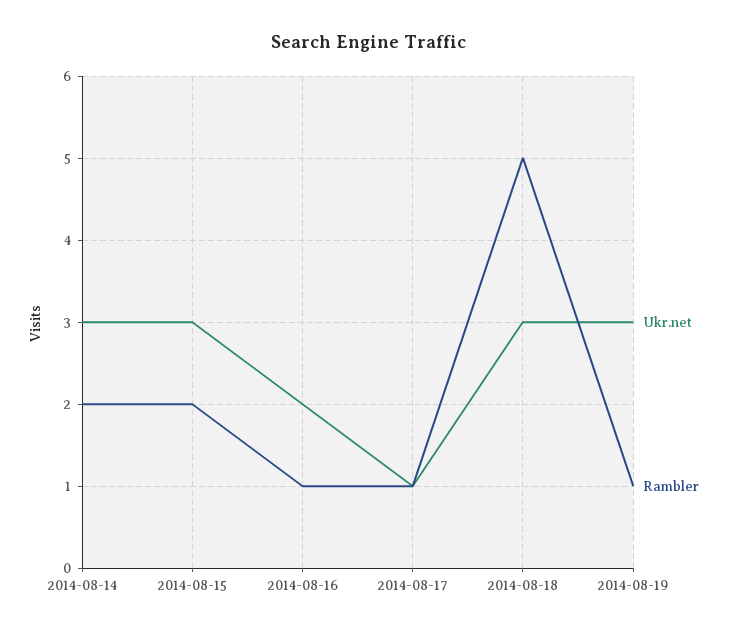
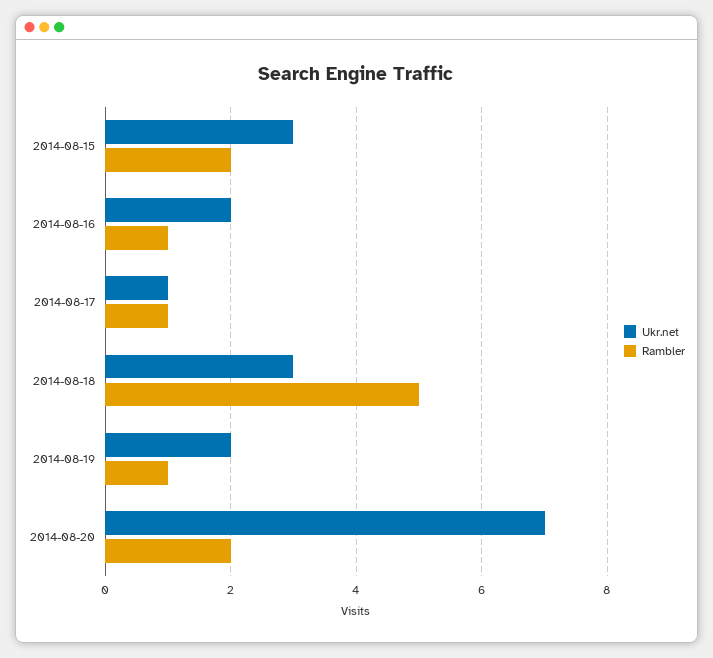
Ukr.net, 2014-08-14: 3 -> none
Rambler, 2014-08-14: 2 -> none
Ukr.net, 2014-08-19: 3 -> 2
Ukr.net, 2014-08-20: none -> 7
Rambler, 2014-08-20: none -> 2

